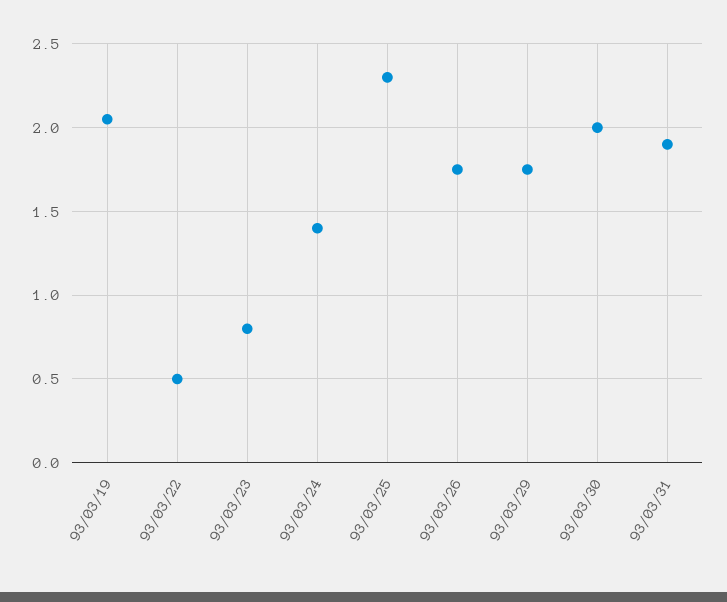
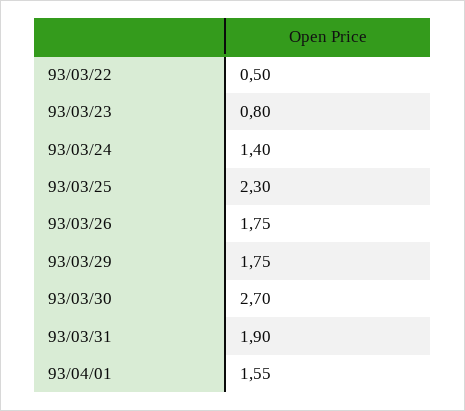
93/03/19: 2.05 -> none
93/03/30: 2 -> 2.7
93/04/01: none -> 1.55

